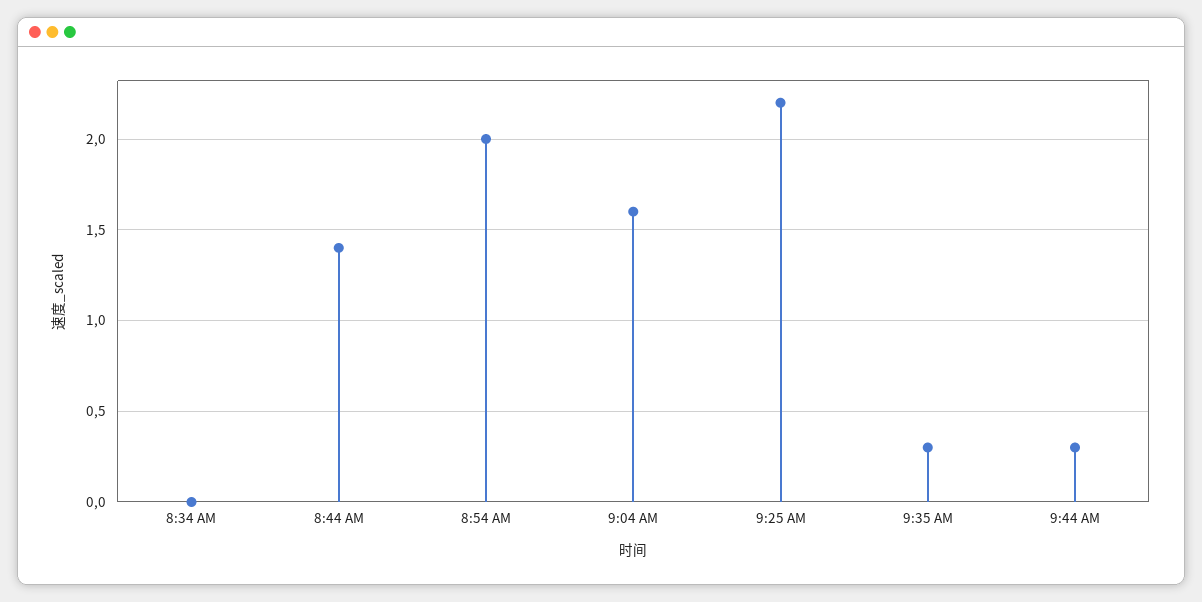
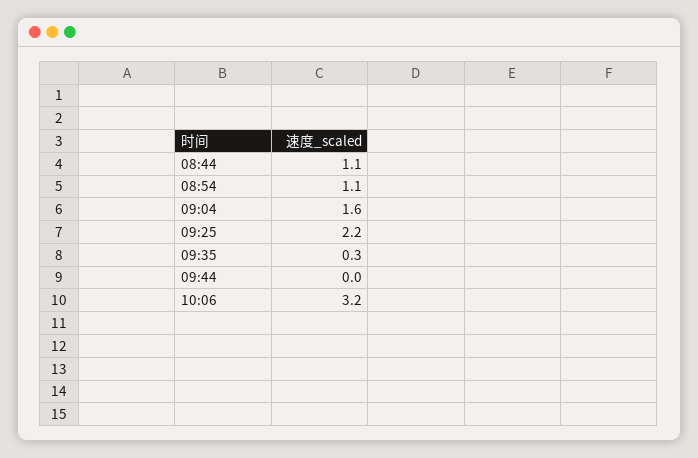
8:34 AM: 0 -> none
8:44 AM: 1.4 -> 1.1
8:54 AM: 2 -> 1.1
9:44 AM: 0.3 -> 0
10:06: none -> 3.2

